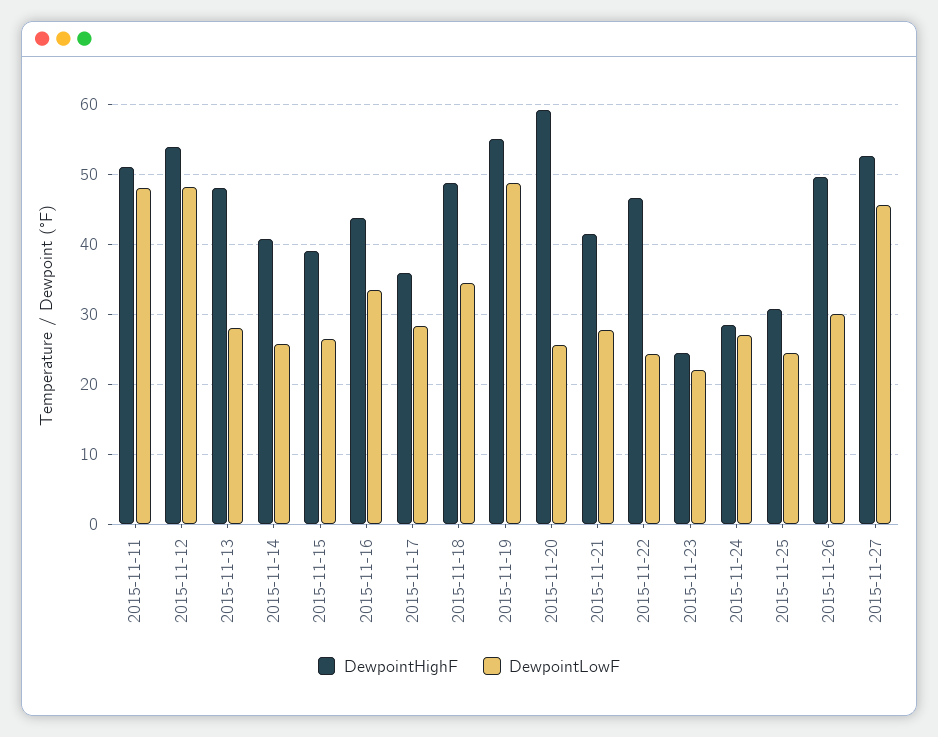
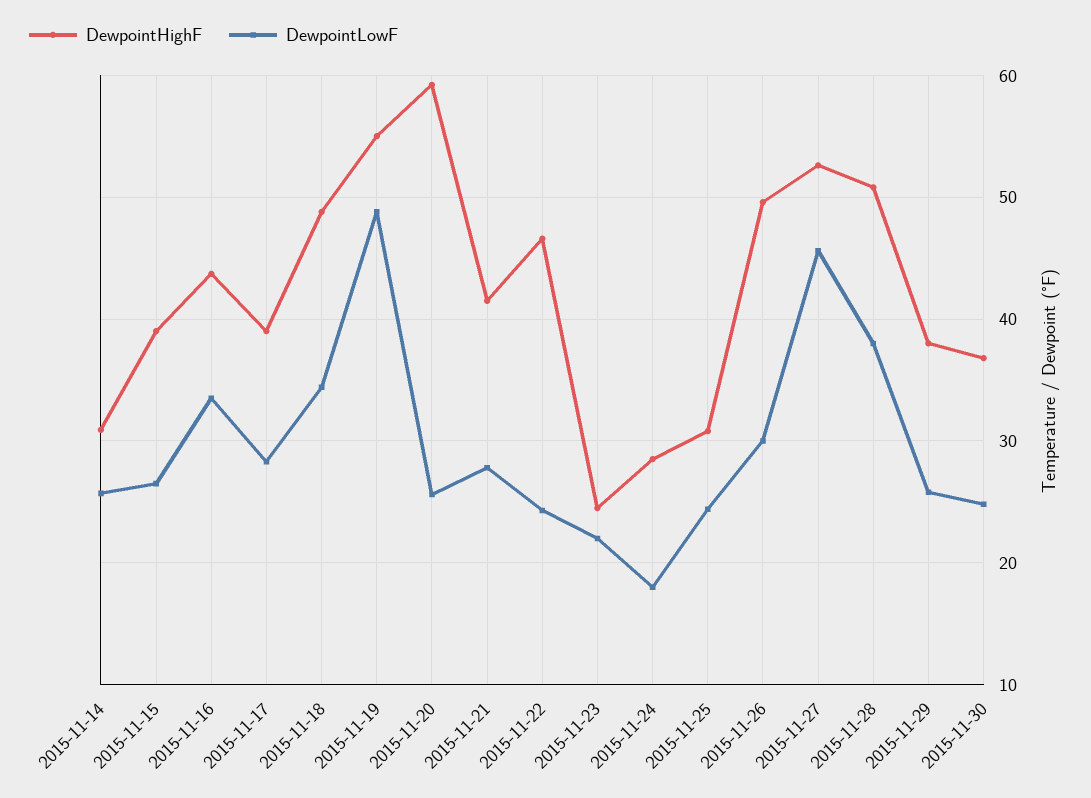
DewpointHighF, 2015-11-11: 51 -> none
DewpointLowF, 2015-11-11: 48 -> none
DewpointHighF, 2015-11-12: 54 -> none
DewpointLowF, 2015-11-12: 48 -> none
DewpointHighF, 2015-11-13: 48 -> none
DewpointLowF, 2015-11-13: 28 -> none
DewpointHighF, 2015-11-14: 41 -> 31
DewpointHighF, 2015-11-17: 36 -> 39
DewpointLowF, 2015-11-24: 27 -> 18
DewpointHighF, 2015-11-28: none -> 51
DewpointLowF, 2015-11-28: none -> 38
DewpointHighF, 2015-11-29: none -> 38
DewpointLowF, 2015-11-29: none -> 26
DewpointHighF, 2015-11-30: none -> 37
DewpointLowF, 2015-11-30: none -> 25

